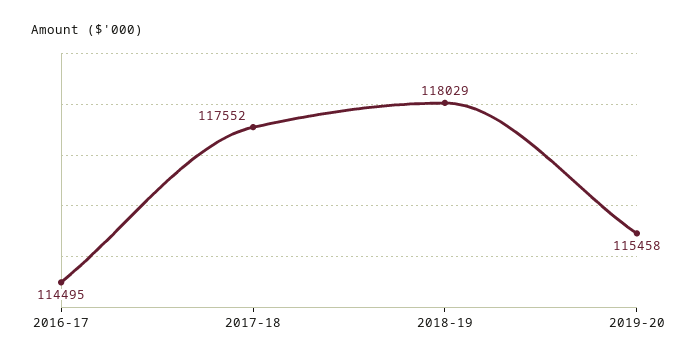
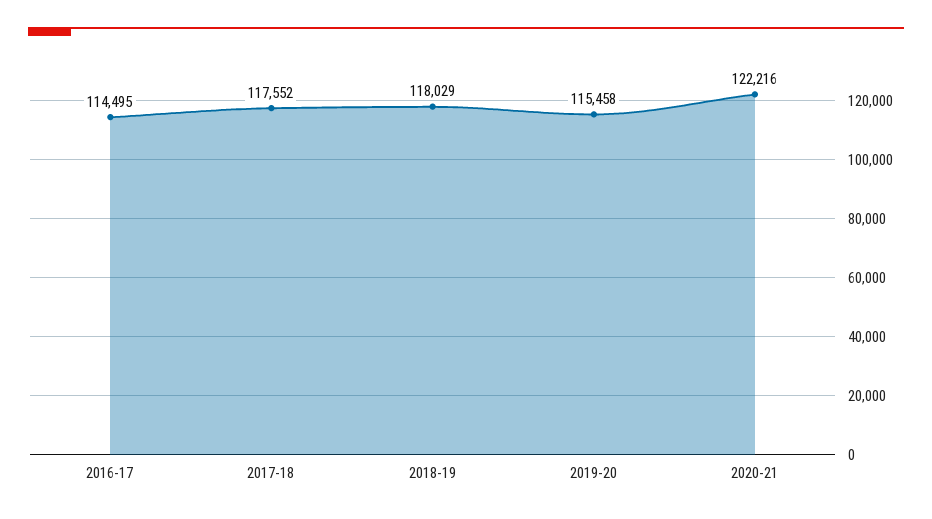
2020-21: none -> 122216

